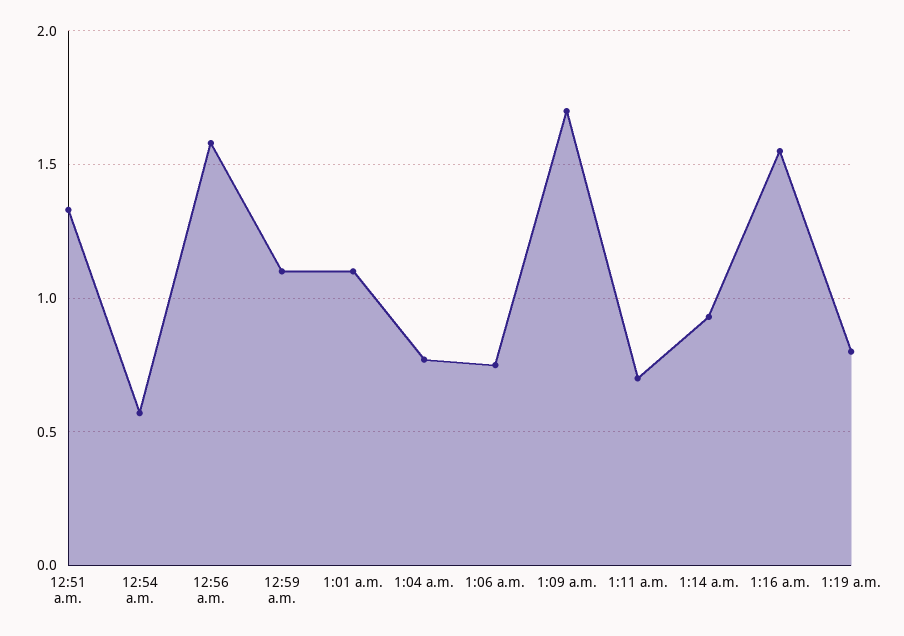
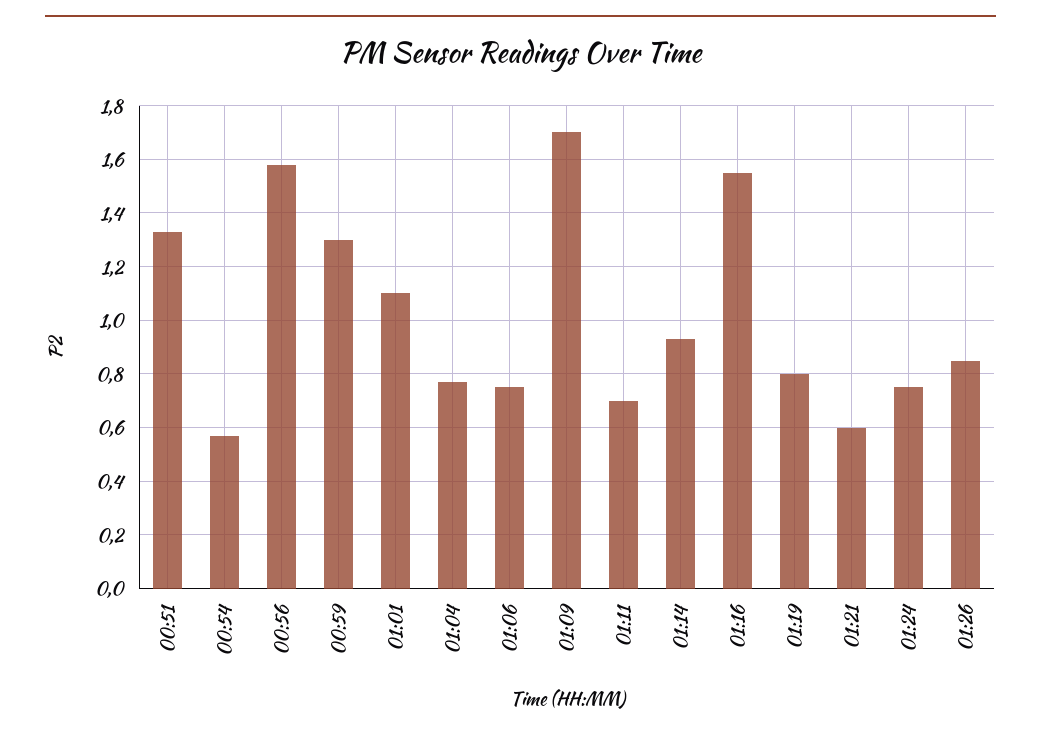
12:59 a.m.: 1.1 -> 1.3
01:21: none -> 0.6
01:24: none -> 0.75
01:26: none -> 0.85

